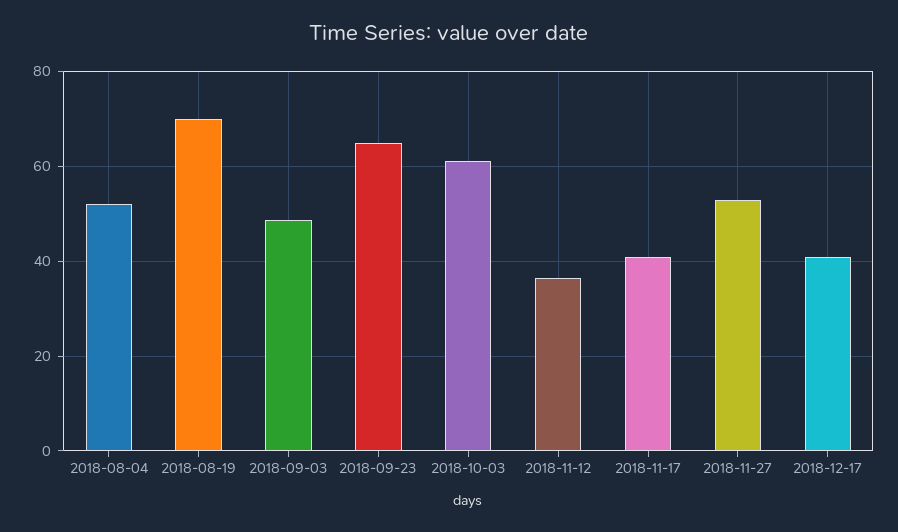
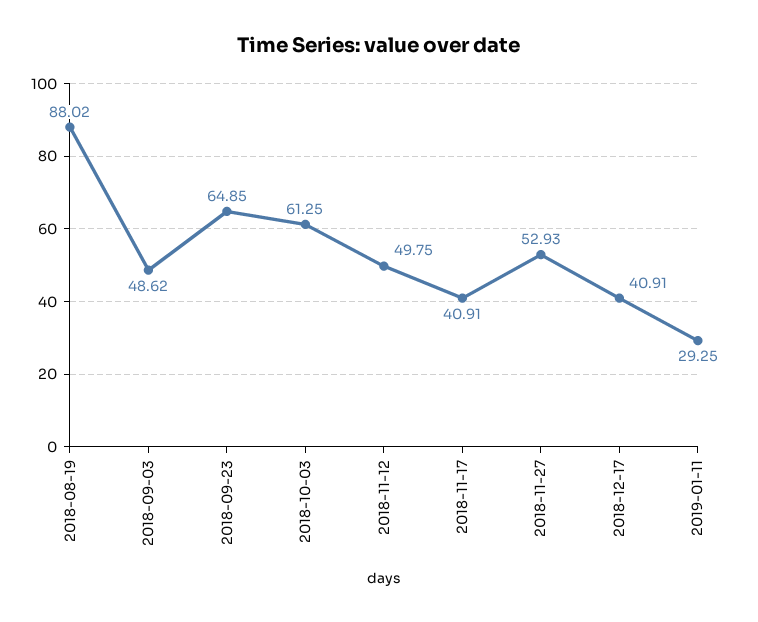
2018-08-04: 52 -> none
2018-08-19: 70 -> 88.02
2018-11-12: 36 -> 49.75
2019-01-11: none -> 29.25

